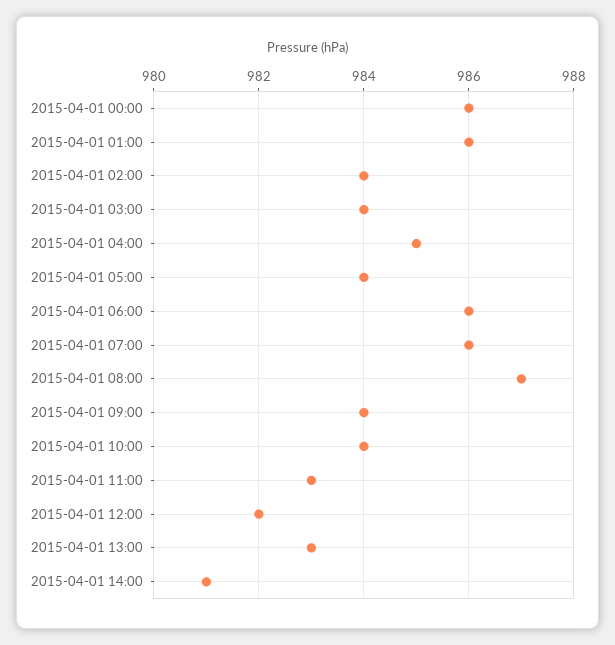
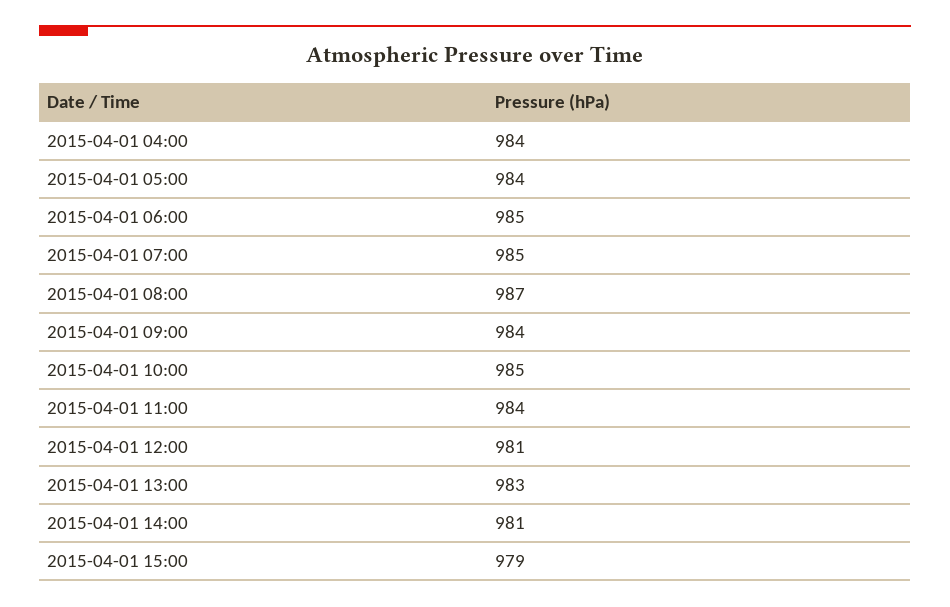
2015-04-01 00:00: 986 -> none
2015-04-01 01:00: 986 -> none
2015-04-01 02:00: 984 -> none
2015-04-01 03:00: 984 -> none
2015-04-01 04:00: 985 -> 984
2015-04-01 06:00: 986 -> 985
2015-04-01 07:00: 986 -> 985
2015-04-01 10:00: 984 -> 985
2015-04-01 11:00: 983 -> 984
2015-04-01 12:00: 982 -> 981
2015-04-01 15:00: none -> 979

